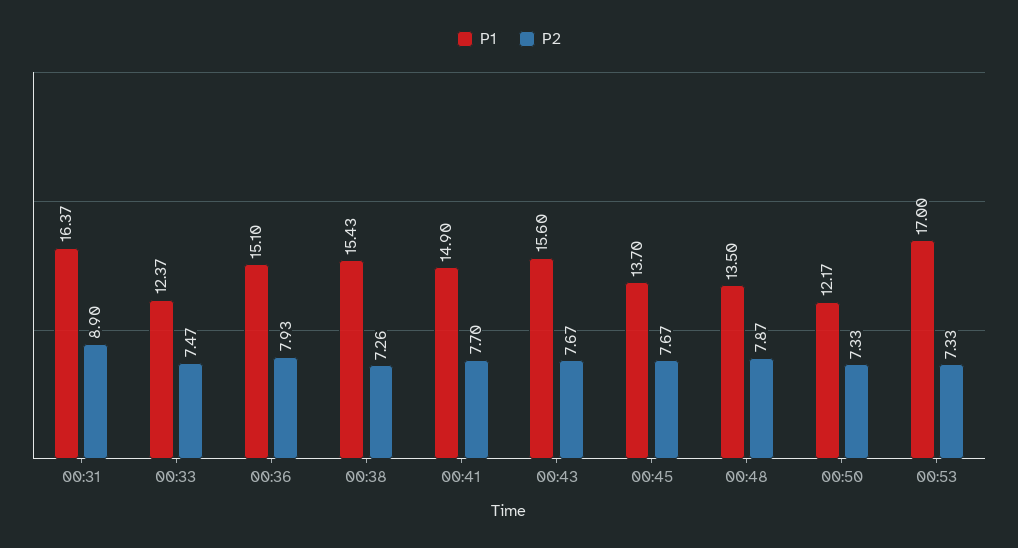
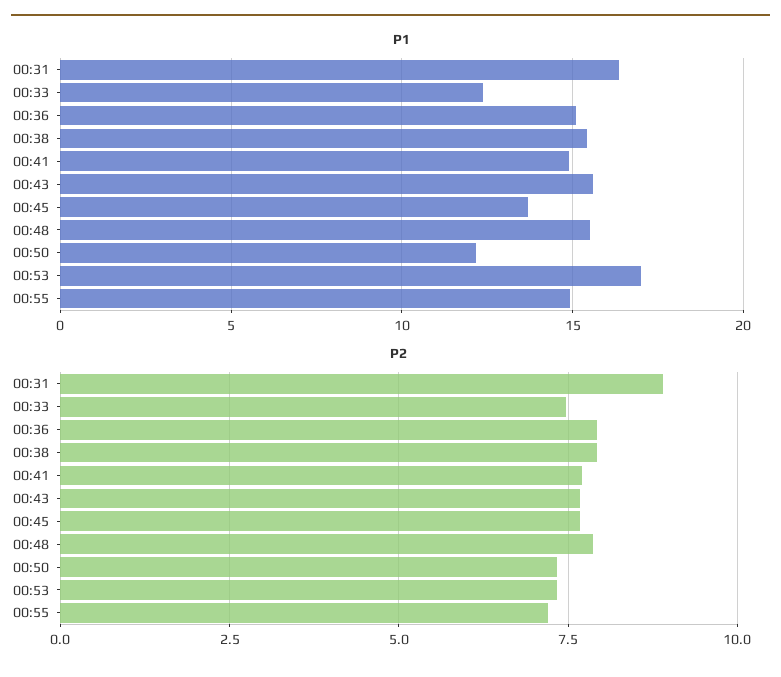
P2, 00:38: 7.26 -> 8
P1, 00:48: 13.5 -> 15.5
P1, 00:55: none -> 15
P2, 00:55: none -> 7.25

